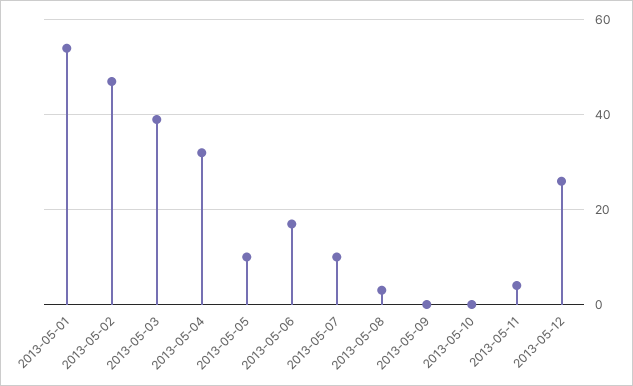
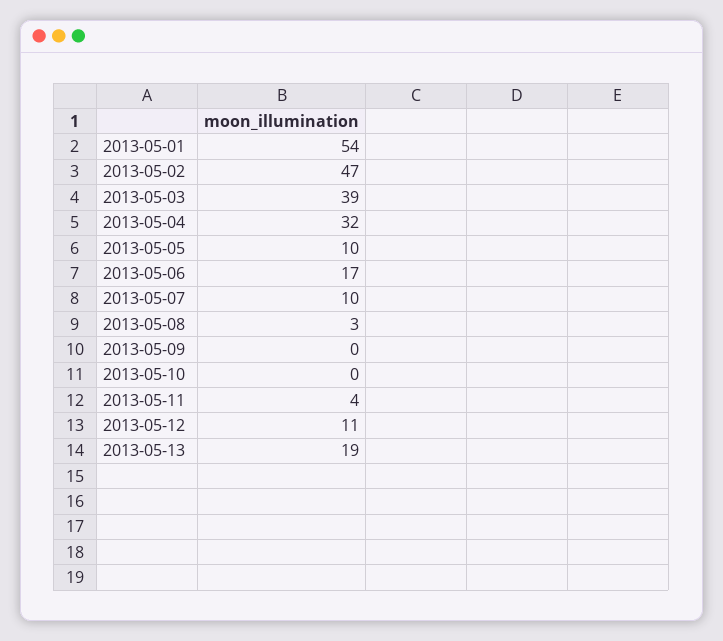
2013-05-12: 25 -> 11
2013-05-13: none -> 19

